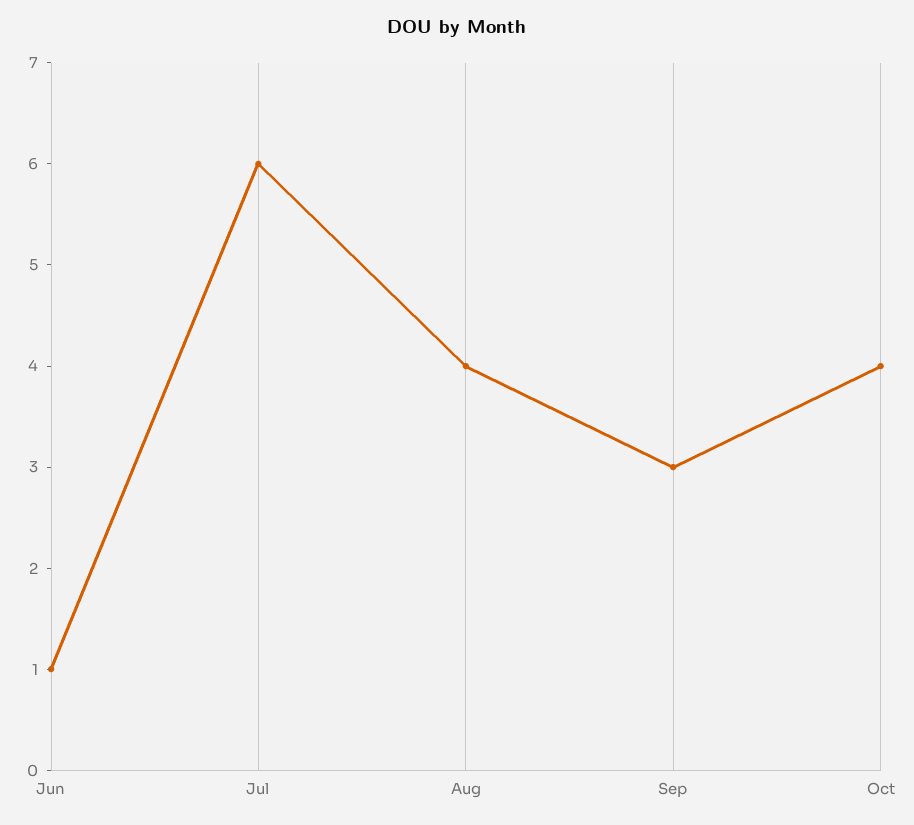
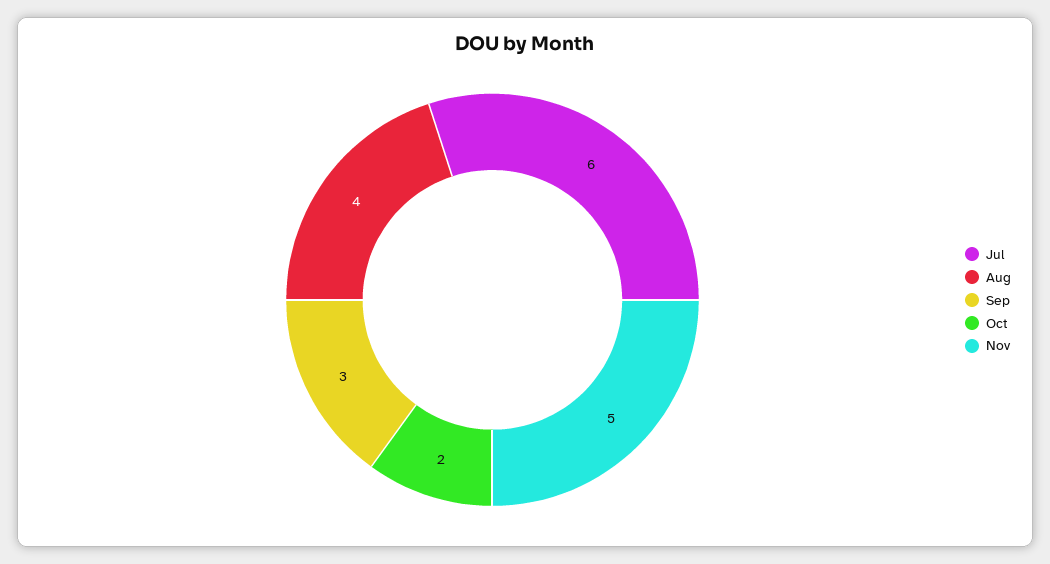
Jun: 1 -> none
Oct: 4 -> 2
Nov: none -> 5

